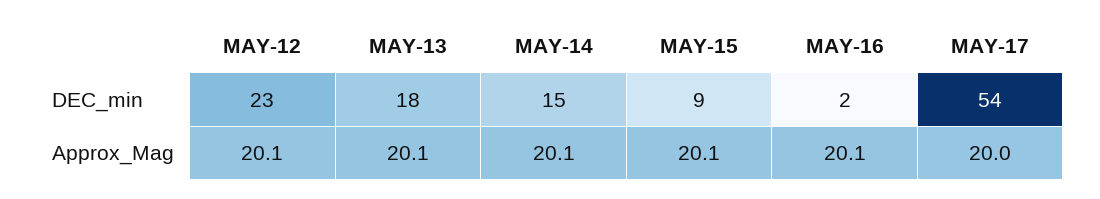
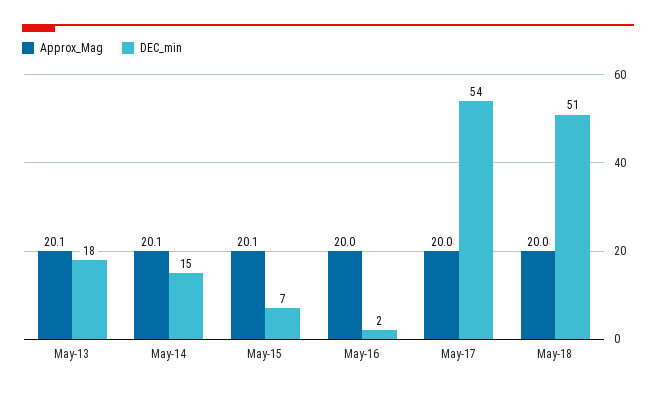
DEC_min, MAY-12: 23 -> none
DEC_min, MAY-15: 9 -> 7
Approx_Mag, MAY-12: 20.1 -> none
Approx_Mag, MAY-16: 20.1 -> 20
Approx_Mag, May-18: none -> 20
DEC_min, May-18: none -> 51

